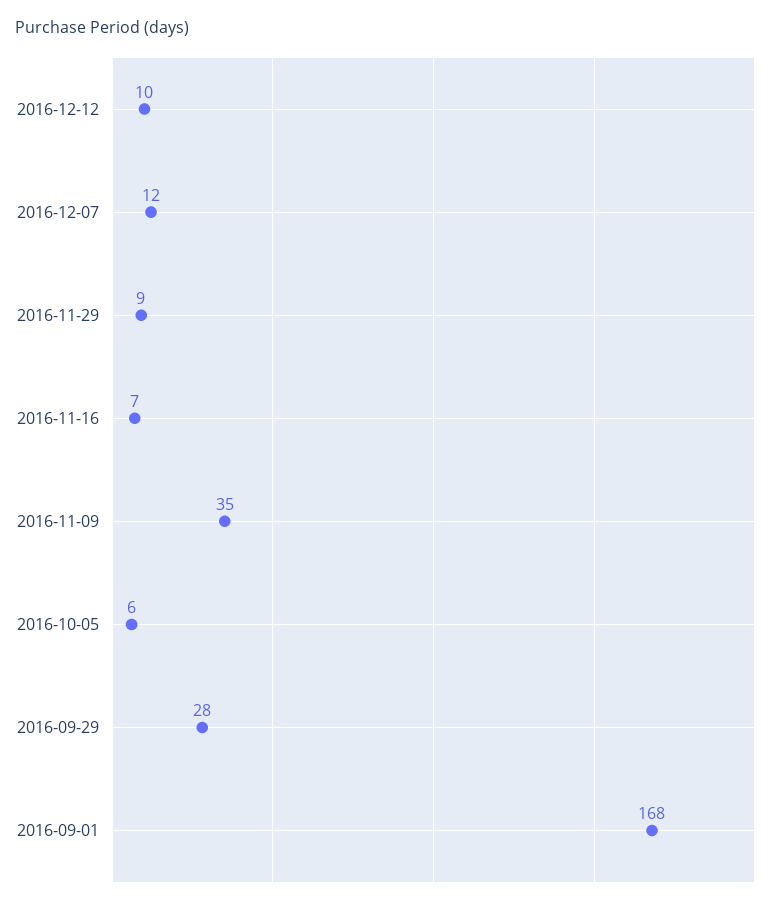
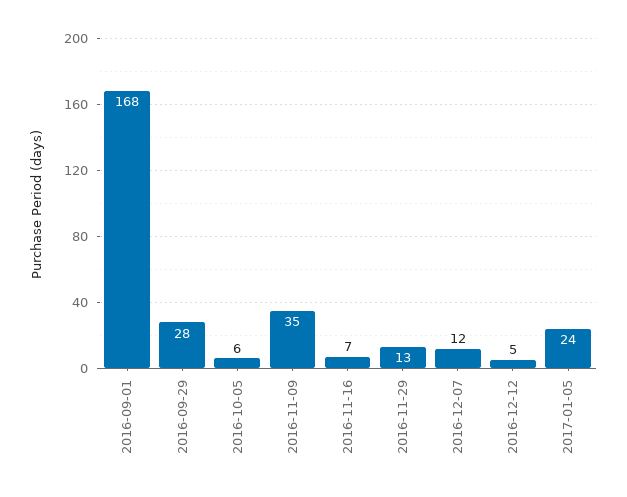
2016-12-12: 10 -> 5
2016-11-29: 9 -> 13
2017-01-05: none -> 24

